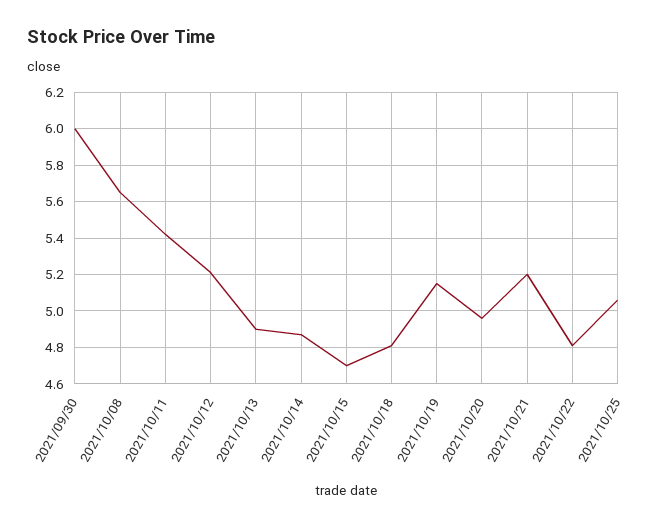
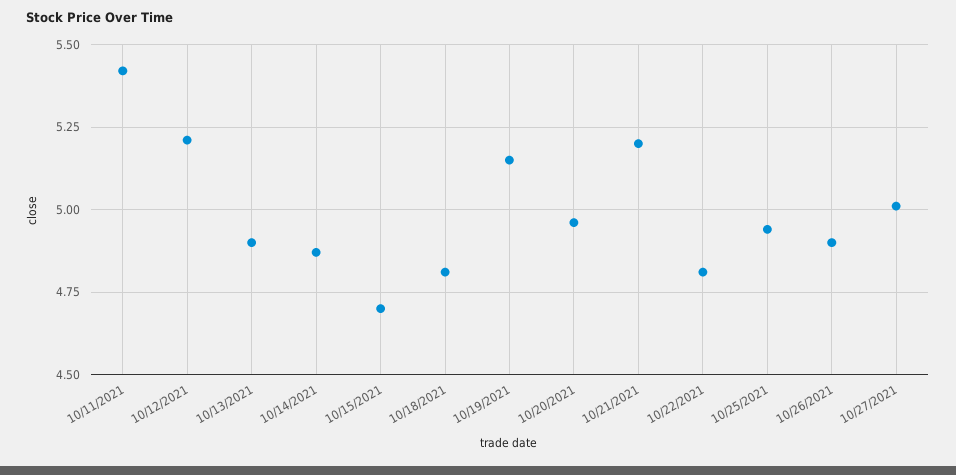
2021/09/30: 6 -> none
2021/10/08: 5.65 -> none
2021/10/25: 5.05 -> 4.95
10/26/2021: none -> 4.9
10/27/2021: none -> 5

